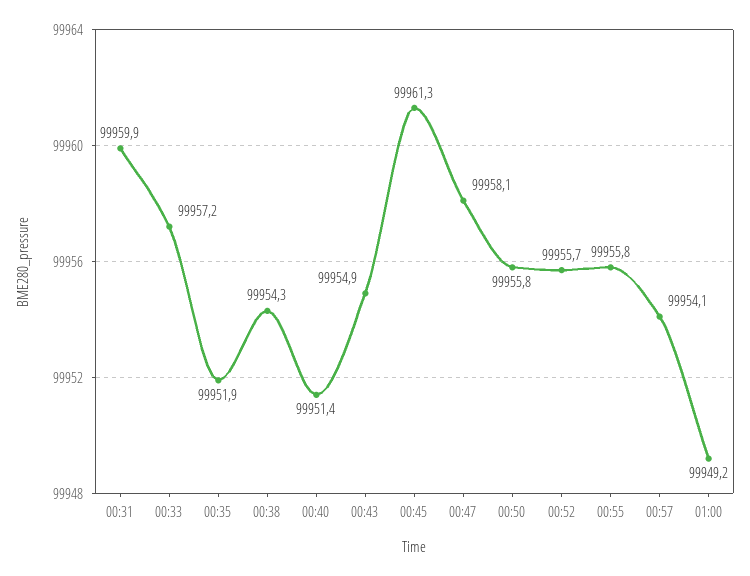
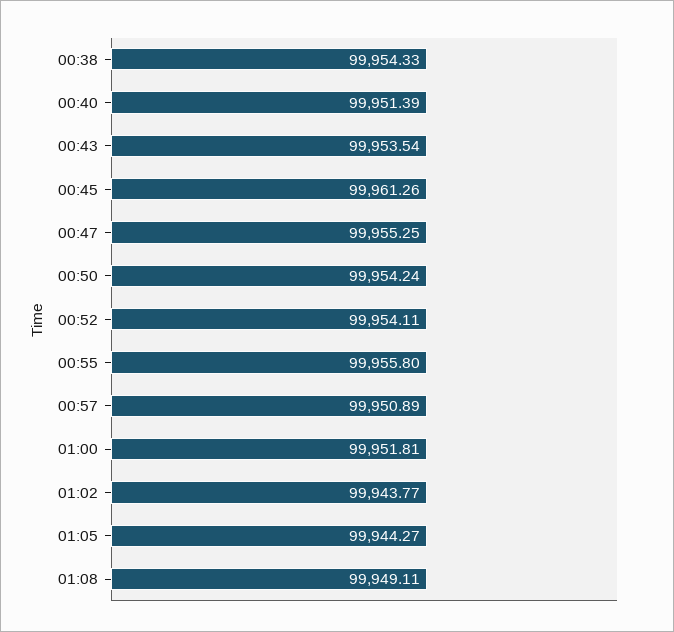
00:31: 99959.9 -> none
00:33: 99957.2 -> none
00:35: 99951.9 -> none
00:43: 99954.9 -> 99953.54
00:47: 99958.1 -> 99955.25
00:50: 99955.8 -> 99954.24
00:52: 99955.7 -> 99954.11
00:57: 99954.1 -> 99950.89
01:00: 99949.2 -> 99951.81
01:02: none -> 99943.77
01:05: none -> 99944.27
01:08: none -> 99949.11

